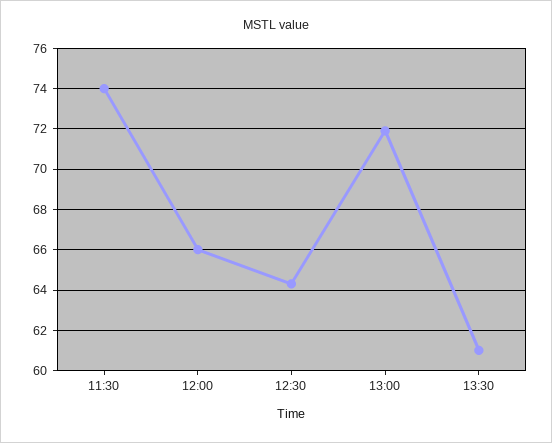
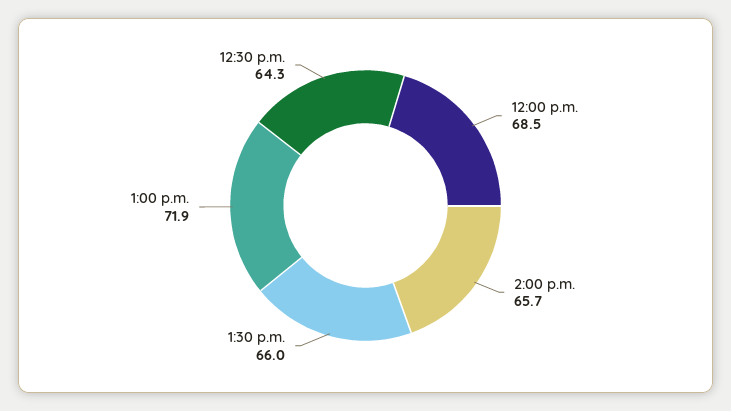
11:30: 74 -> none
12:00: 66 -> 68.5
13:30: 61 -> 66
2:00 p.m.: none -> 65.7

